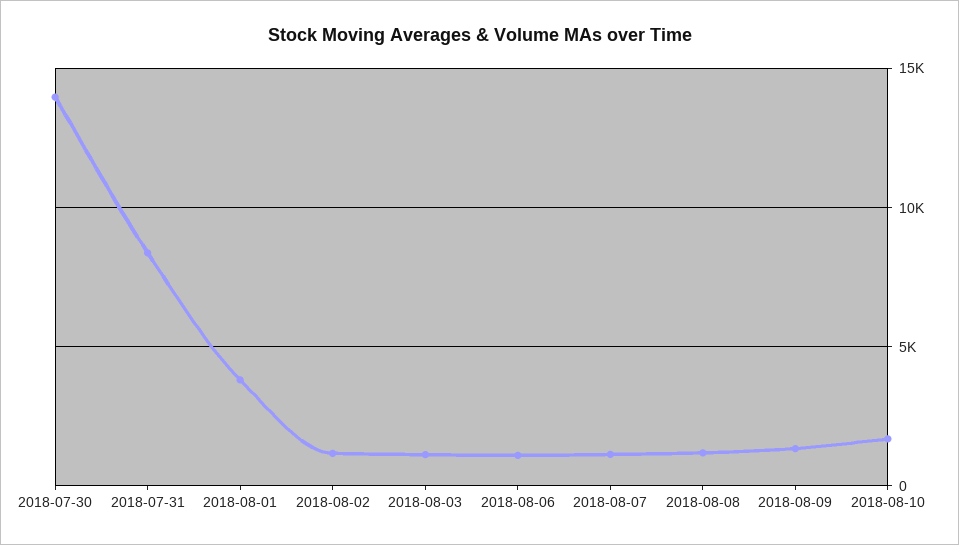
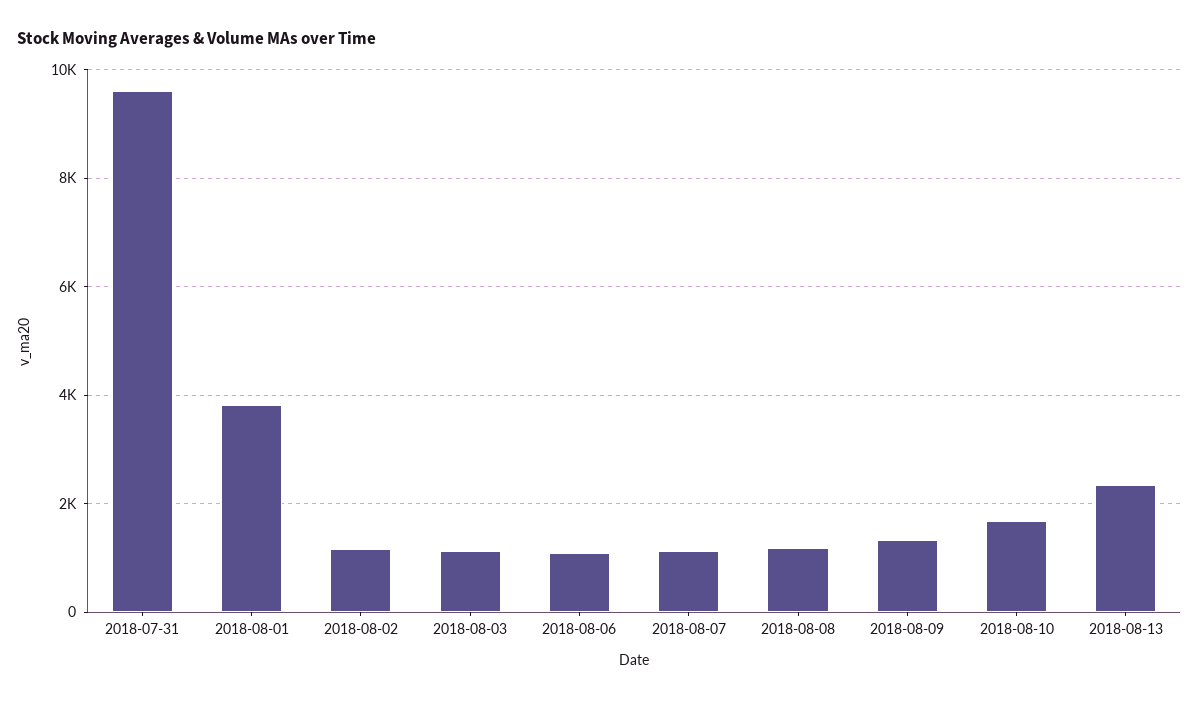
2018-07-30: 14000 -> none
2018-07-31: 8500 -> 9600
2018-08-13: none -> 2400

